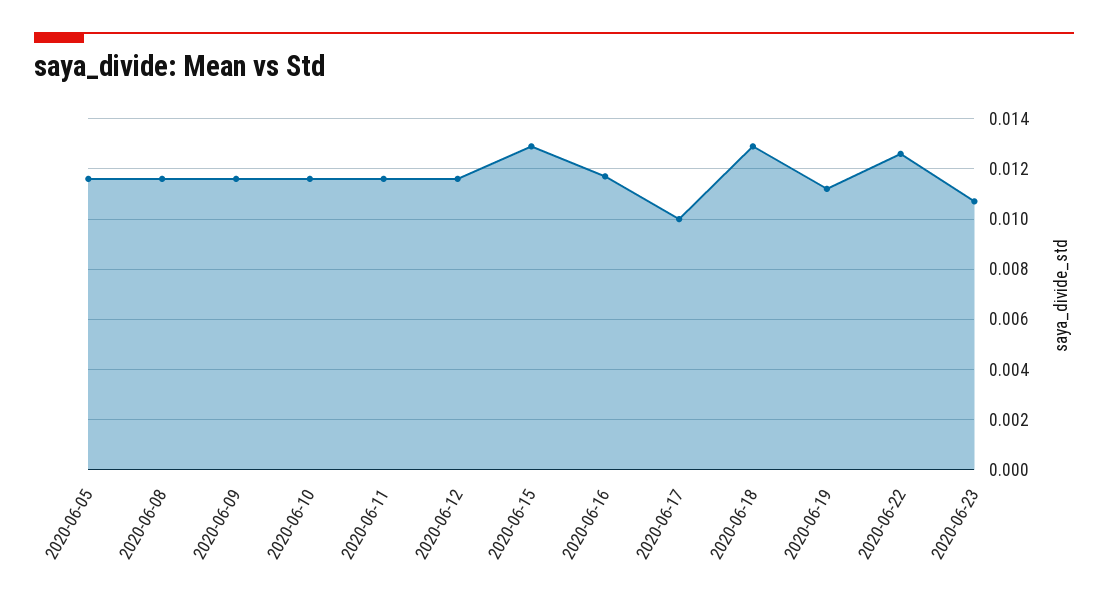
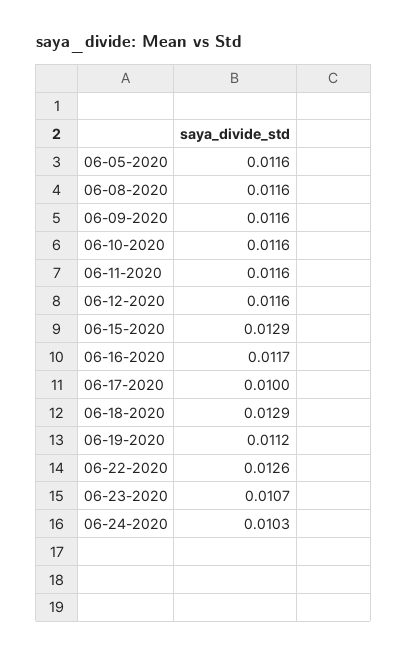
06-24-2020: none -> 0.0103

